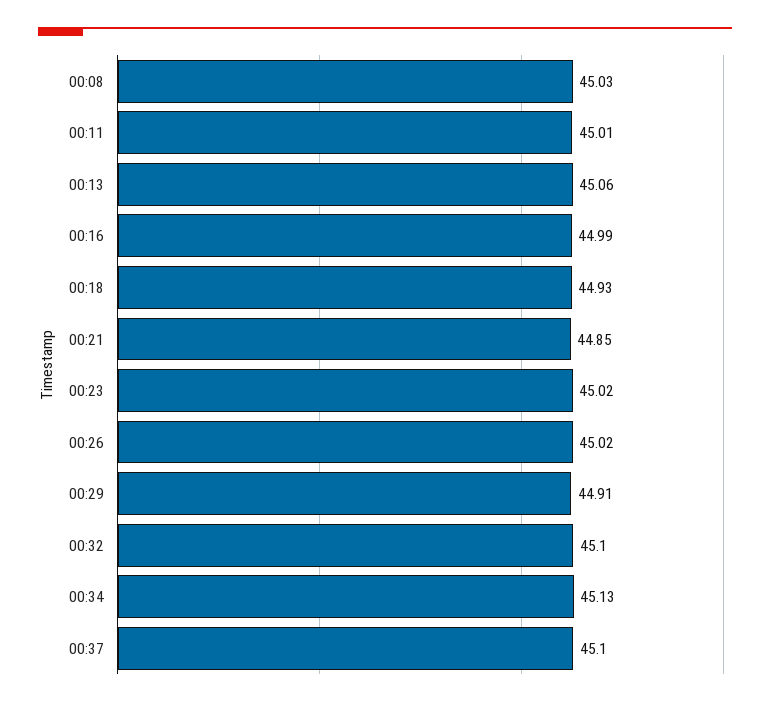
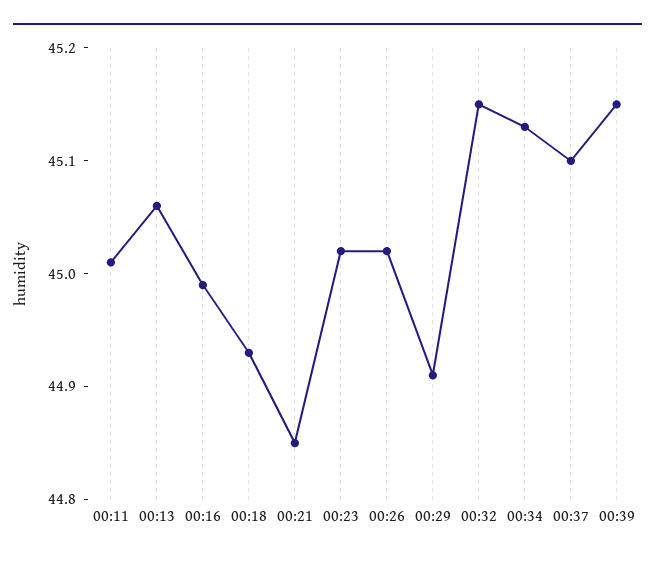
00:08: 45.03 -> none
00:32: 45.1 -> 45.15
00:39: none -> 45.15

